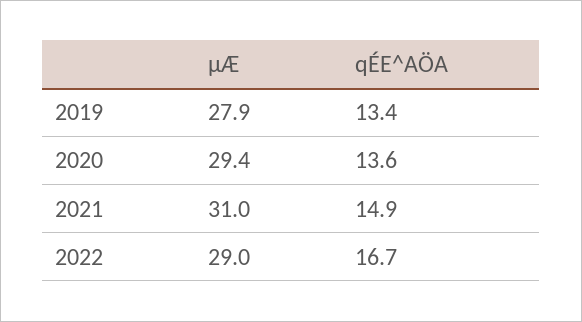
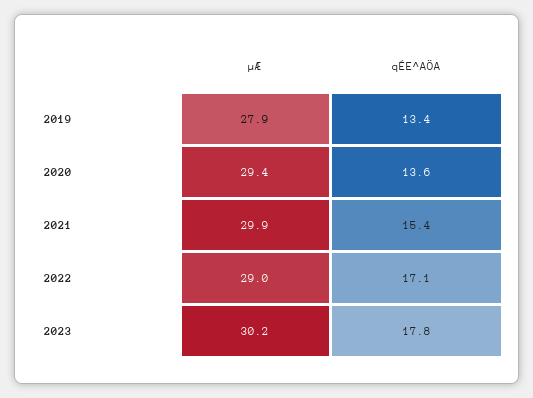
µÆ, 2021: 31 -> 29.9
qÉE^AÖA, 2021: 14.9 -> 15.4
qÉE^AÖA, 2022: 16.7 -> 17.1
µÆ, 2023: none -> 30.2
qÉE^AÖA, 2023: none -> 17.8

